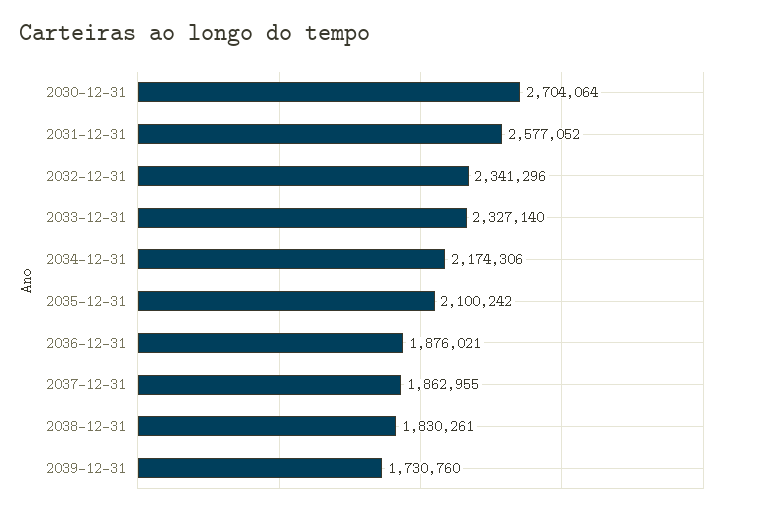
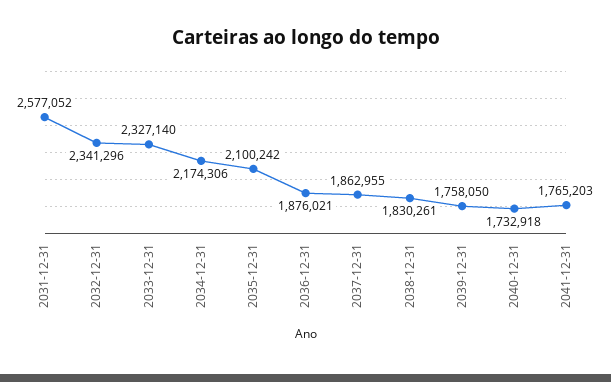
2030-12-31: 2704064 -> none
2039-12-31: 1730760 -> 1758050
2040-12-31: none -> 1732918
2041-12-31: none -> 1765203

